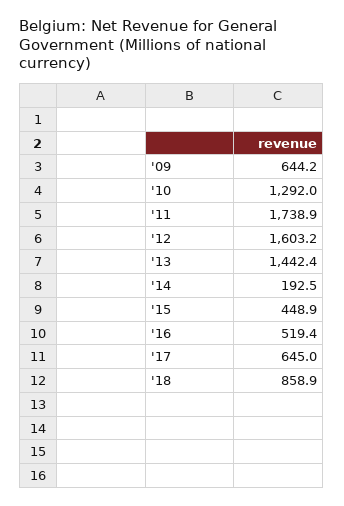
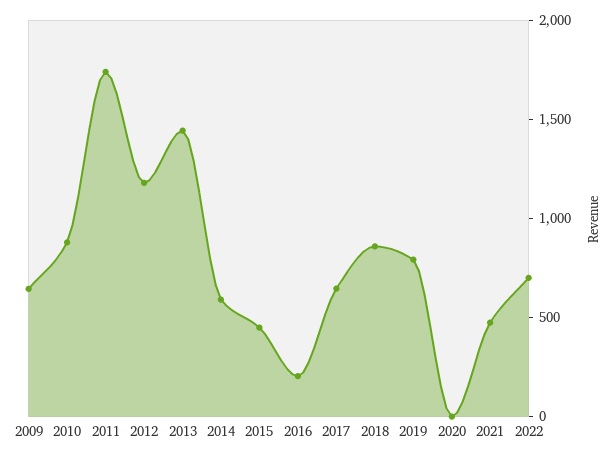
'10: 1292 -> 900
'12: 1603.2 -> 1200
'14: 192.5 -> 600
'16: 519.4 -> 200
2019: none -> 800
2020: none -> 0
2021: none -> 500
2022: none -> 700

